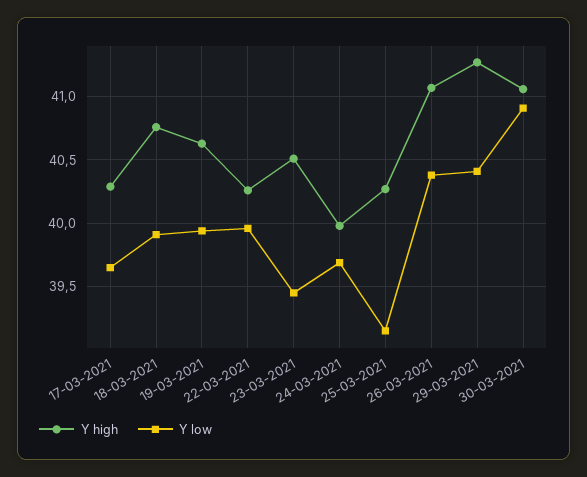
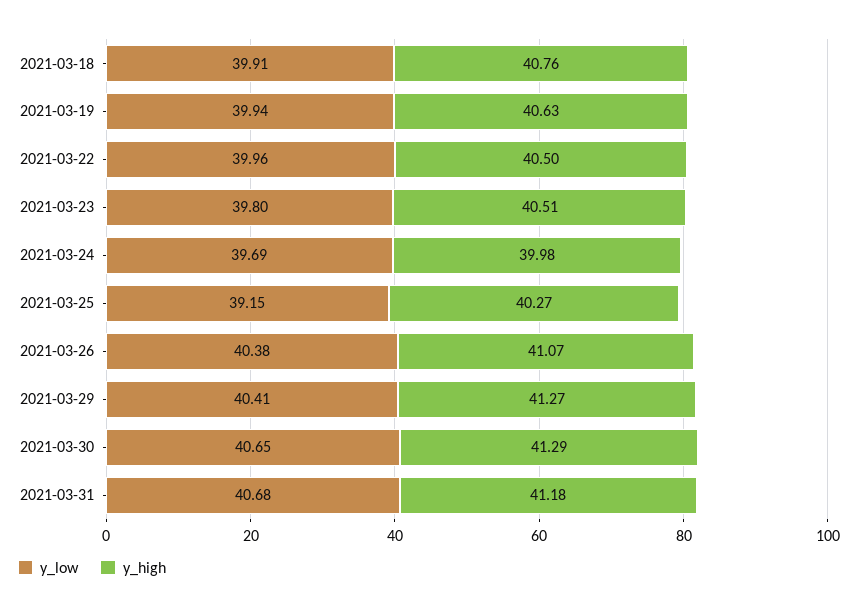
Y high, 17-03-2021: 40.3 -> none
Y low, 17-03-2021: 39.65 -> none
Y high, 22-03-2021: 40.25 -> 40.5
Y low, 23-03-2021: 39.45 -> 39.8
Y high, 30-03-2021: 41.05 -> 41.29
Y low, 30-03-2021: 40.9 -> 40.65
Y low, 2021-03-31: none -> 40.68
Y high, 2021-03-31: none -> 41.18

